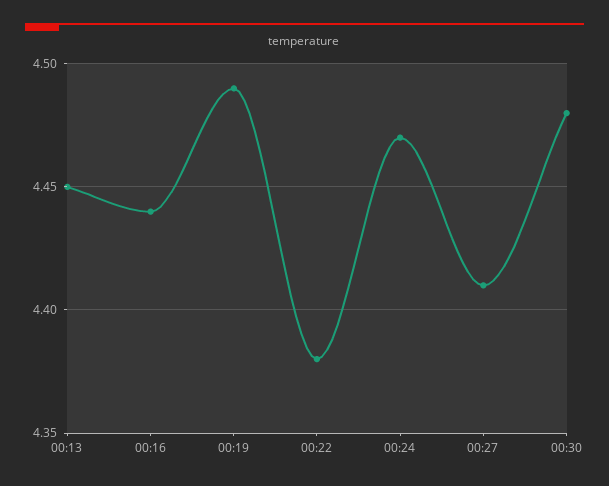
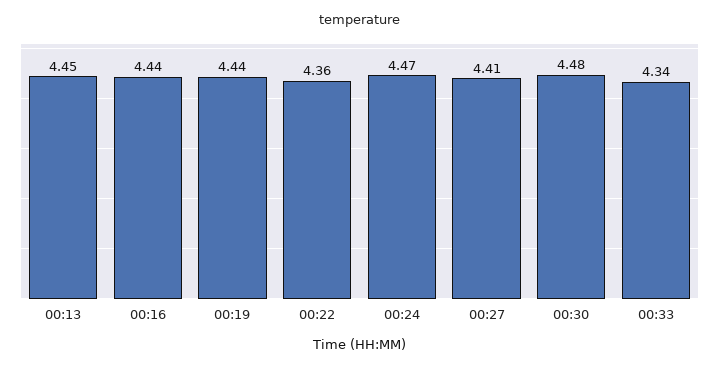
00:19: 4.49 -> 4.44
00:22: 4.38 -> 4.36
00:33: none -> 4.34

